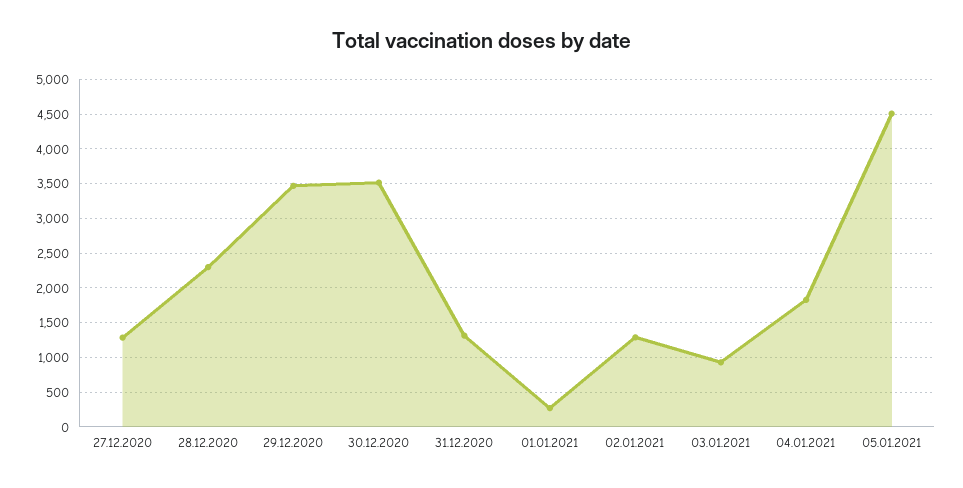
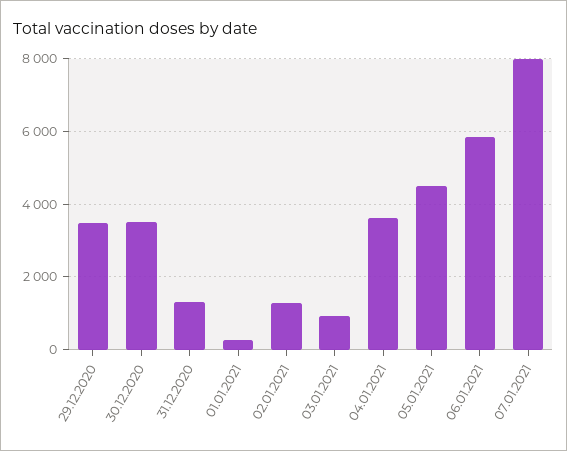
27.12.2020: 1300 -> none
28.12.2020: 2300 -> none
04.01.2021: 1800 -> 3600
06.01.2021: none -> 5800
07.01.2021: none -> 8000

